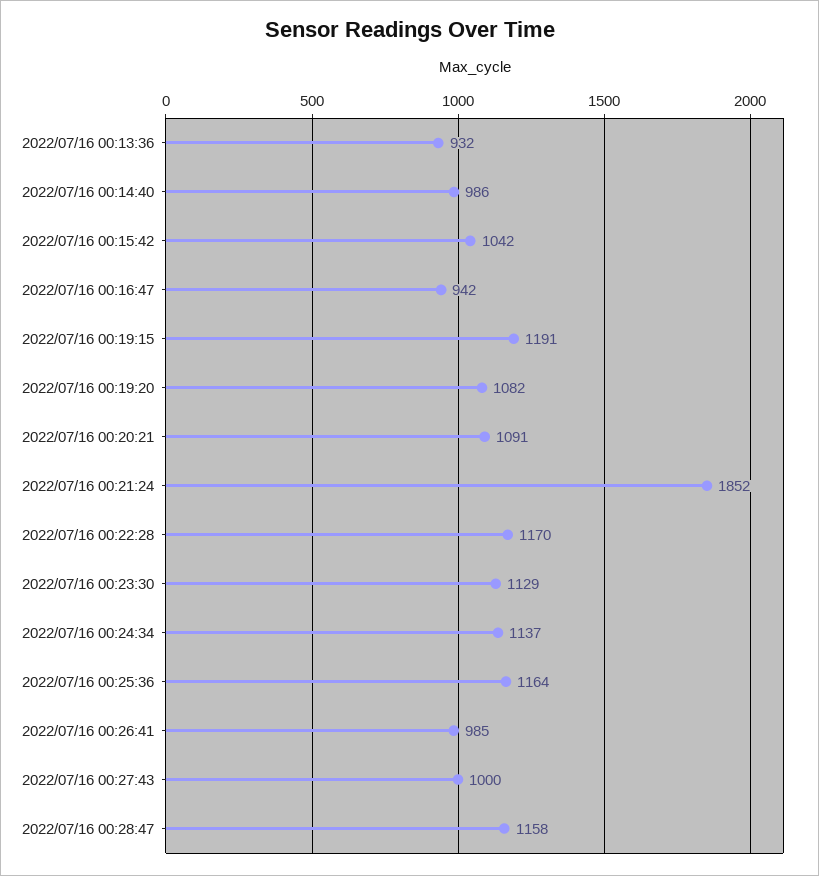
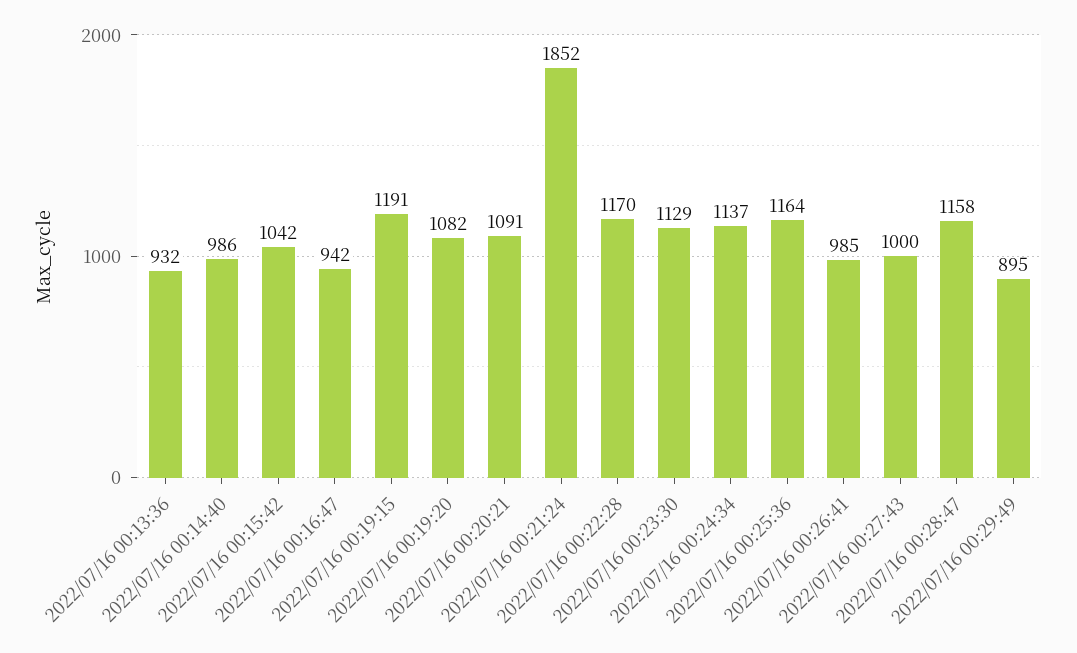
2022/07/16 00:29:49: none -> 895

